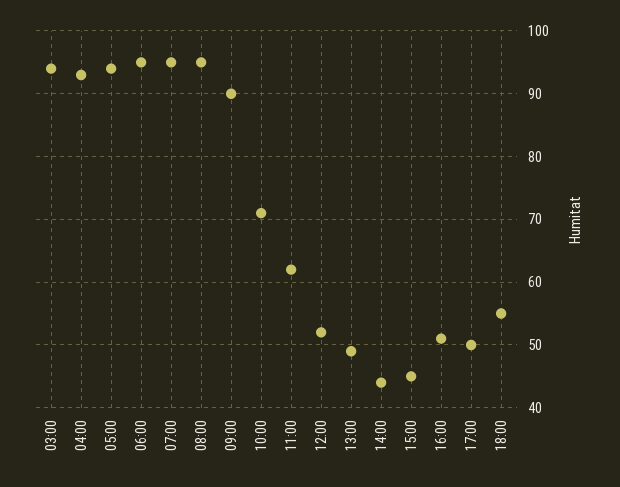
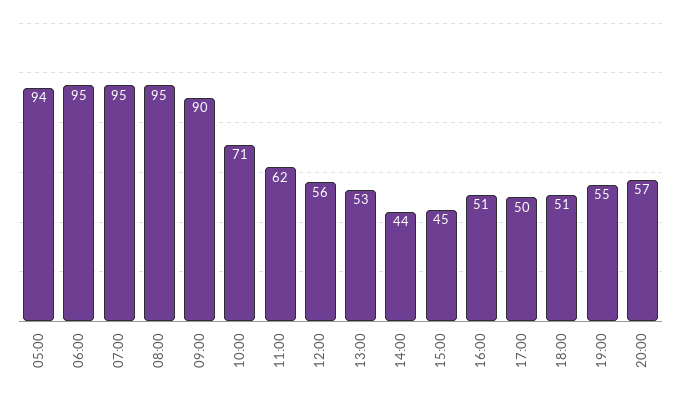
03:00: 94 -> none
04:00: 93 -> none
12:00: 52 -> 56
13:00: 49 -> 53
18:00: 55 -> 51
19:00: none -> 55
20:00: none -> 57

